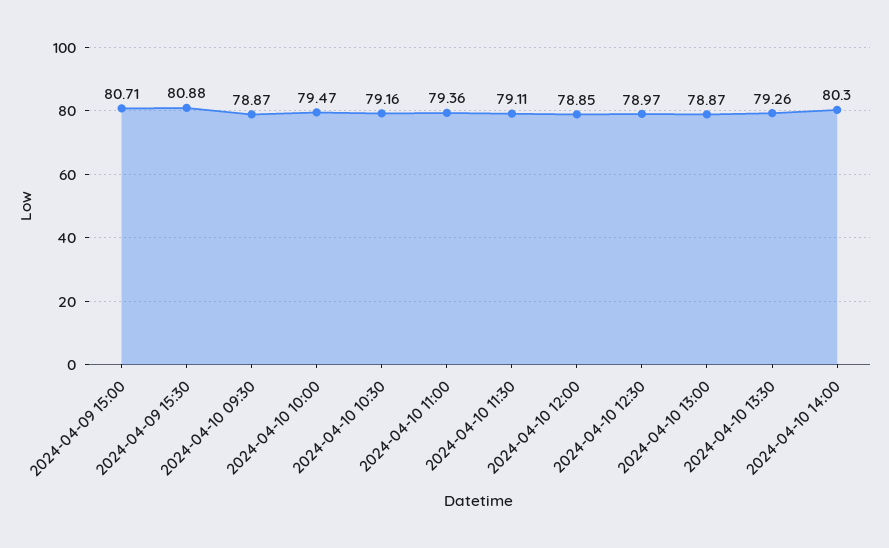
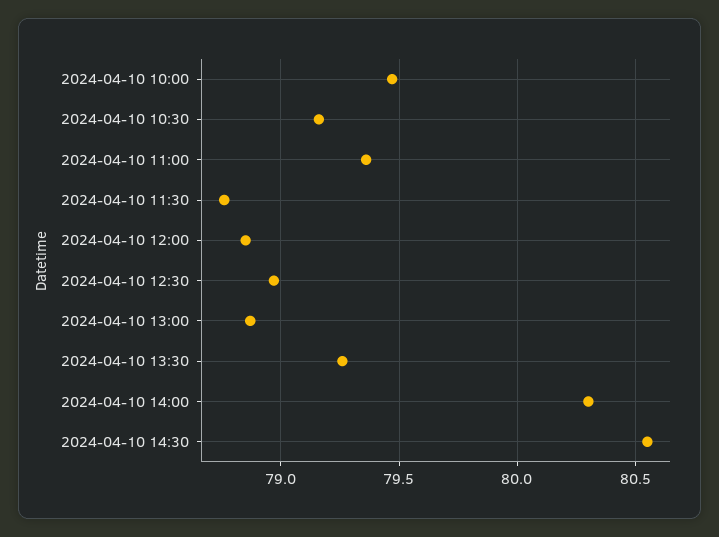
2024-04-09 15:00: 80.71 -> none
2024-04-09 15:30: 80.88 -> none
2024-04-10 09:30: 78.87 -> none
2024-04-10 11:30: 79.11 -> 78.75
2024-04-10 14:30: none -> 80.55

